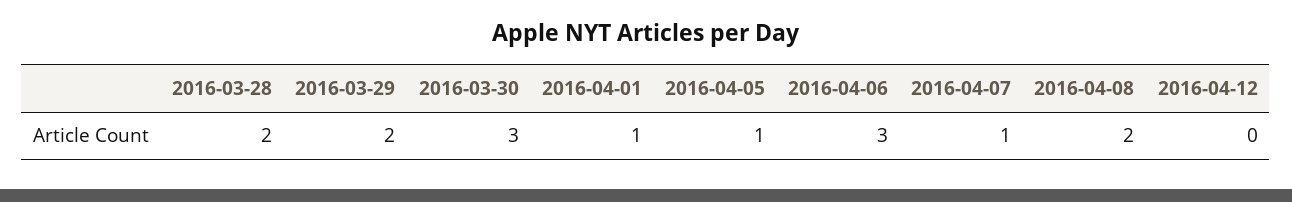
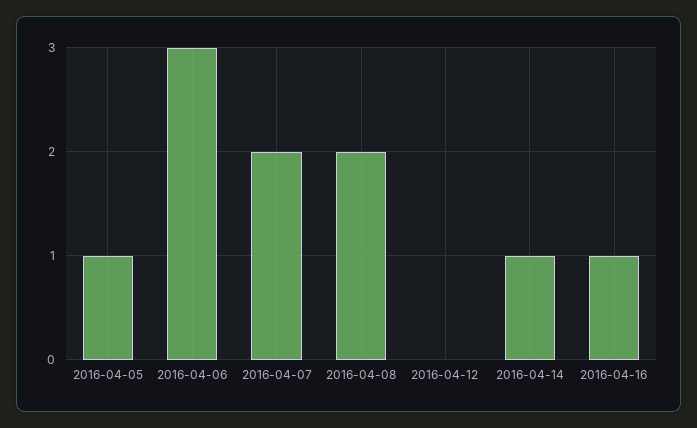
2016-03-28: 2 -> none
2016-03-29: 2 -> none
2016-03-30: 3 -> none
2016-04-01: 1 -> none
2016-04-07: 1 -> 2
2016-04-14: none -> 1
2016-04-16: none -> 1

